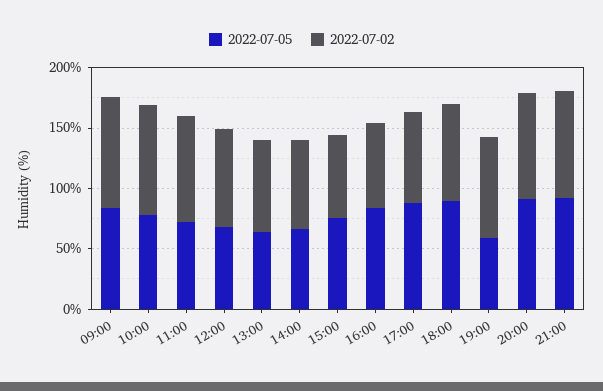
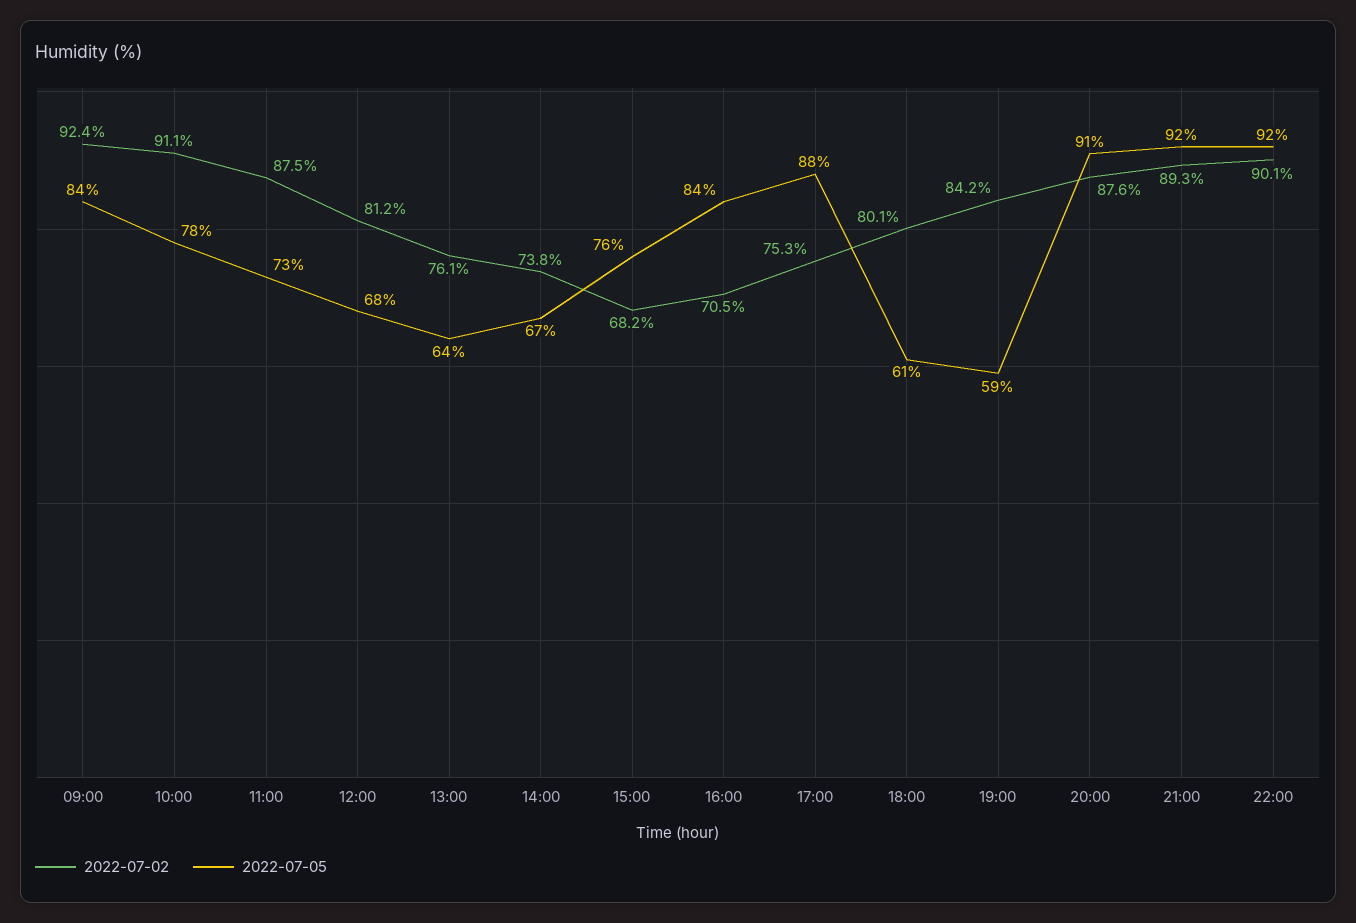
2022-07-05, 18:00: 90 -> 61
2022-07-02, 22:00: none -> 90.1
2022-07-05, 22:00: none -> 92

